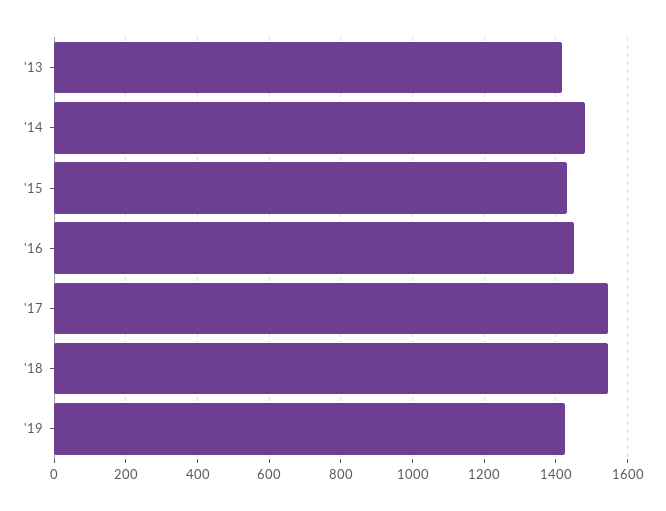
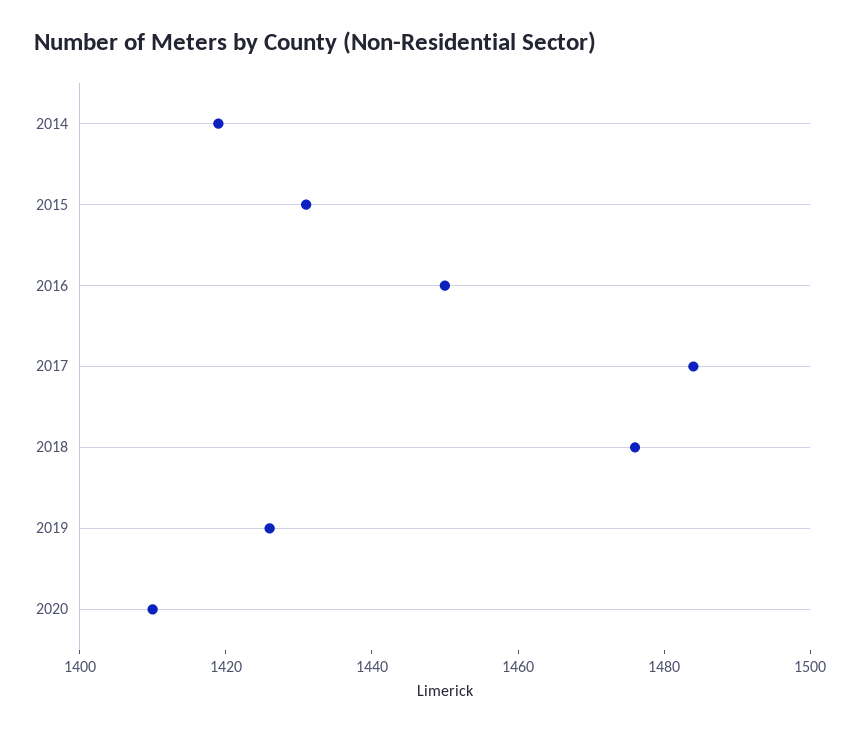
'13: 1420 -> none
'14: 1480 -> 1420
'17: 1540 -> 1485
'18: 1540 -> 1475
2020: none -> 1410

